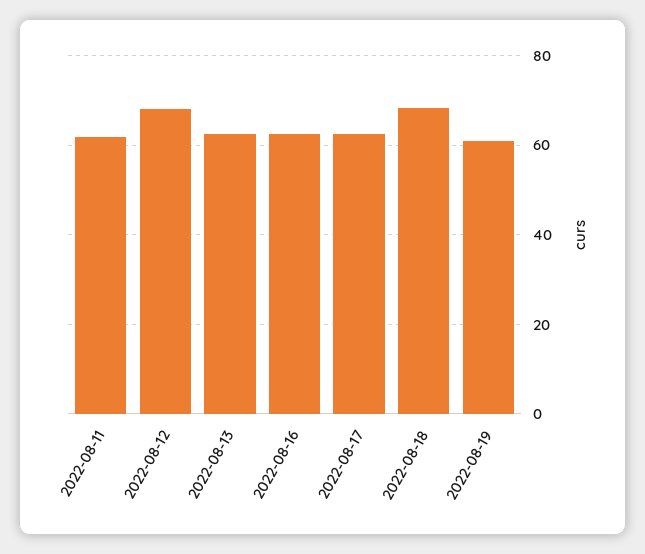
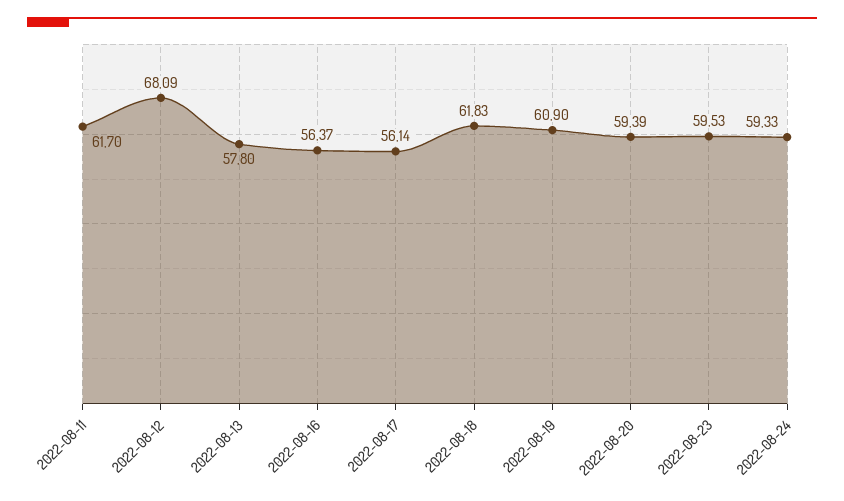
2022-08-13: 62 -> 57.8
2022-08-16: 62 -> 56.37
2022-08-17: 62 -> 56.14
2022-08-18: 68 -> 61.83
2022-08-20: none -> 59.39
2022-08-23: none -> 59.53
2022-08-24: none -> 59.33

